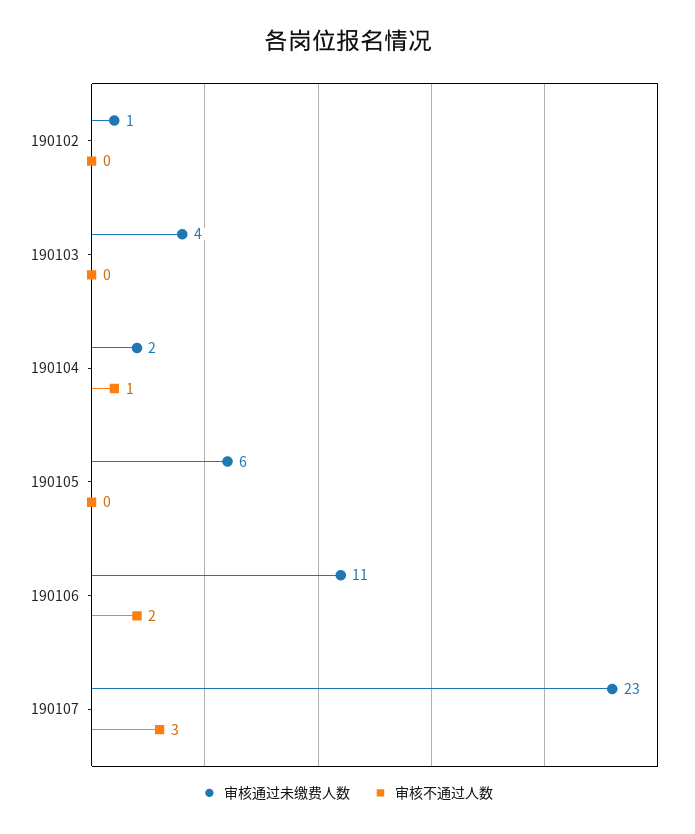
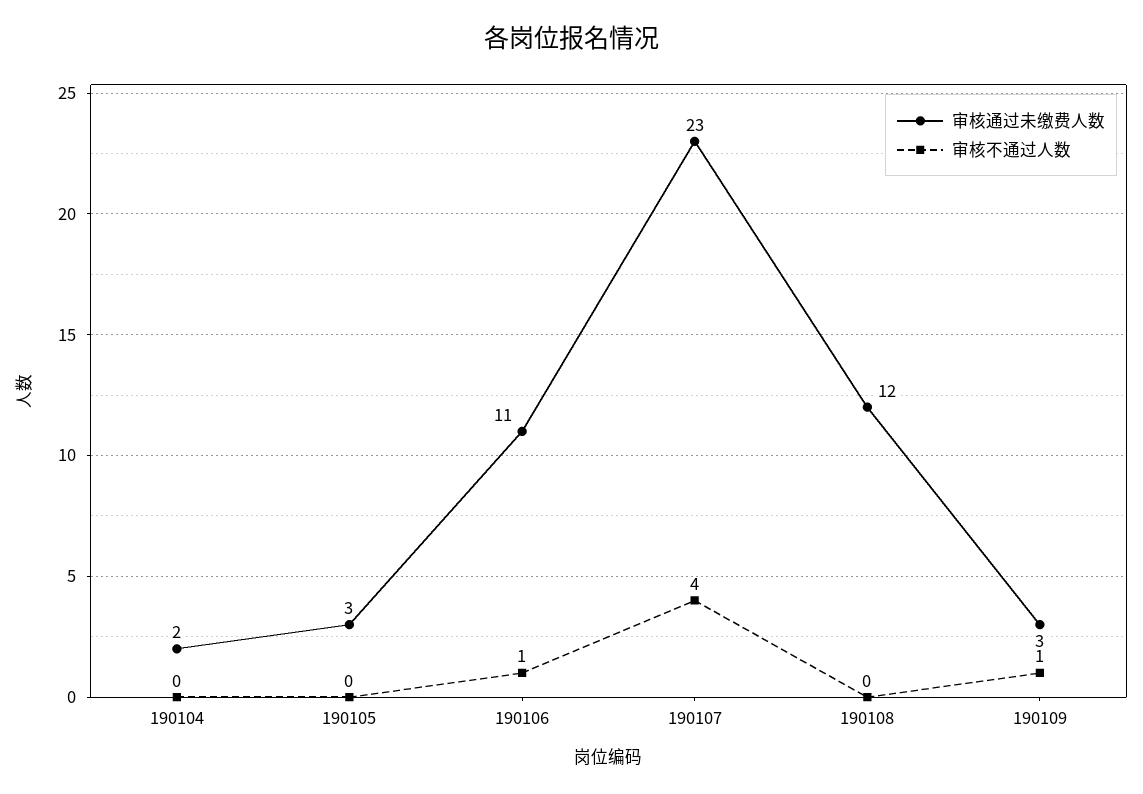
审核通过未缴费人数, 190102: 1 -> none
审核不通过人数, 190102: 0 -> none
审核通过未缴费人数, 190103: 4 -> none
审核不通过人数, 190103: 0 -> none
审核不通过人数, 190104: 1 -> 0
审核通过未缴费人数, 190105: 6 -> 3
审核不通过人数, 190106: 2 -> 1
审核不通过人数, 190107: 3 -> 4
审核通过未缴费人数, 190108: none -> 12
审核不通过人数, 190108: none -> 0
审核通过未缴费人数, 190109: none -> 3
审核不通过人数, 190109: none -> 1

